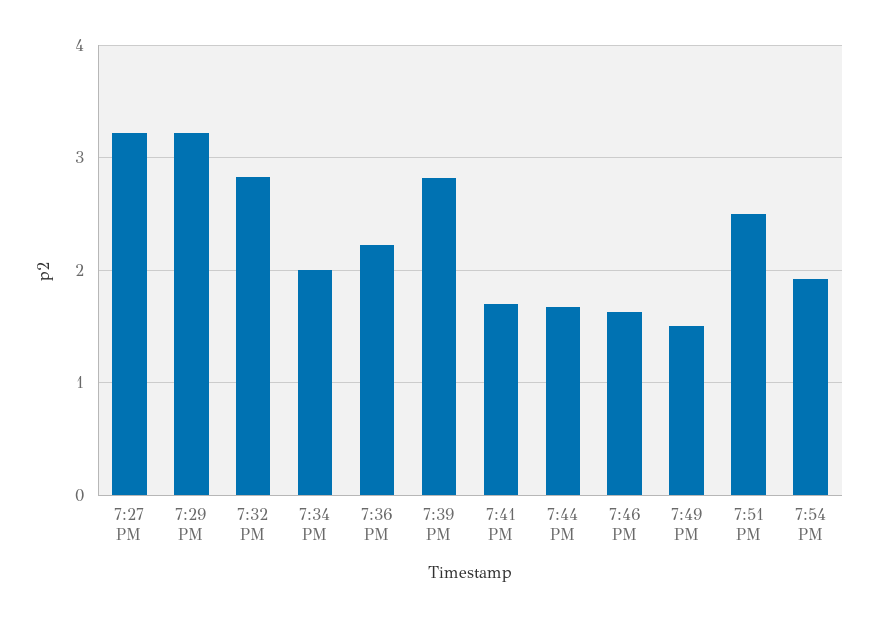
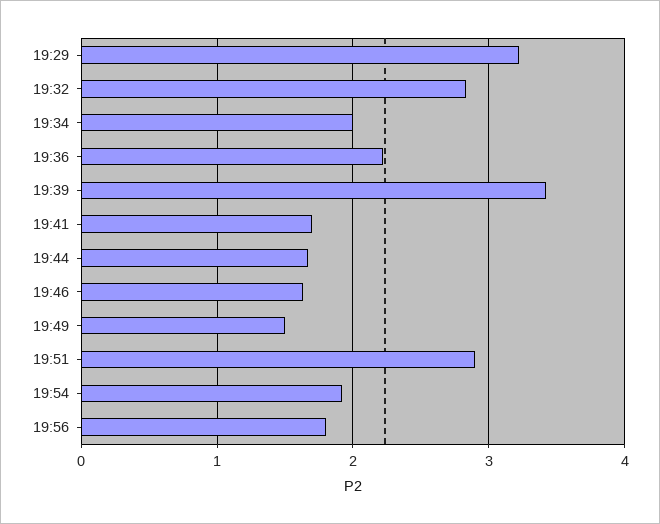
7:27 PM: 3.2 -> none
7:39 PM: 2.8 -> 3.4
7:51 PM: 2.5 -> 2.9
19:56: none -> 1.8

